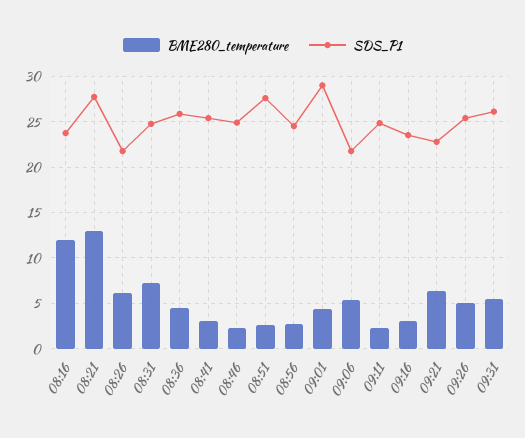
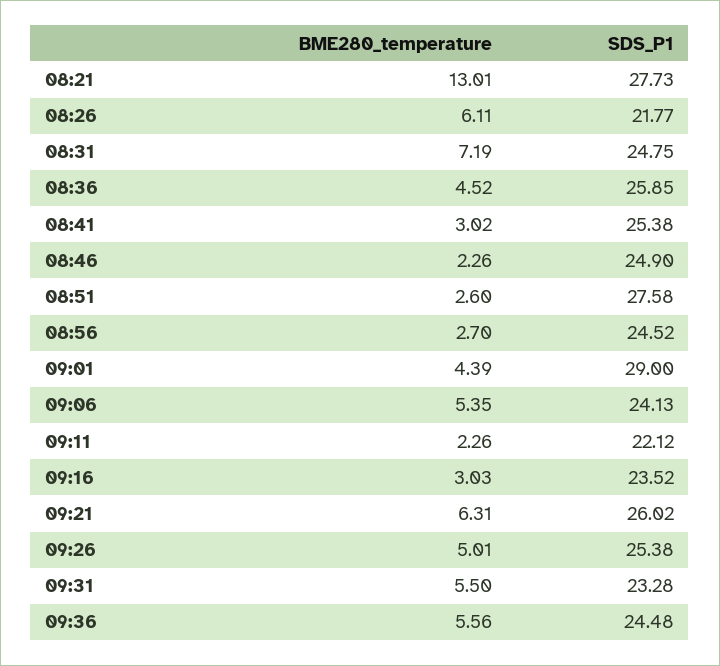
BME280_temperature, 08:16: 12 -> none
SDS_P1, 08:16: 24 -> none
SDS_P1, 09:06: 22 -> 24.13
SDS_P1, 09:11: 25 -> 22.12
SDS_P1, 09:21: 23 -> 26.02
SDS_P1, 09:31: 26 -> 23.28
BME280_temperature, 09:36: none -> 5.56
SDS_P1, 09:36: none -> 24.48

